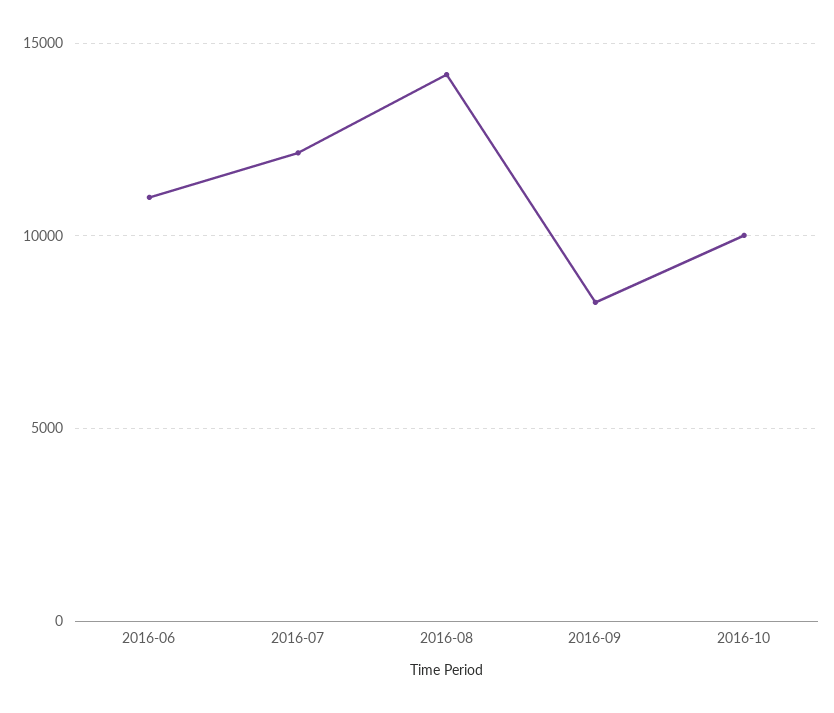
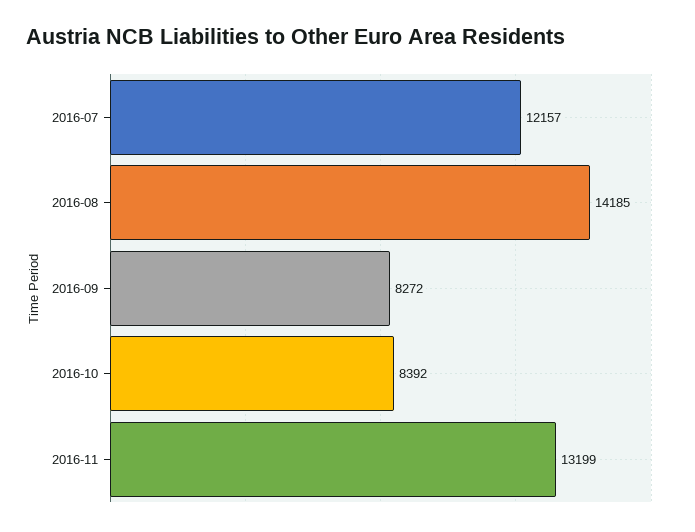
2016-06: 11000 -> none
2016-10: 10000 -> 8392
2016-11: none -> 13199

